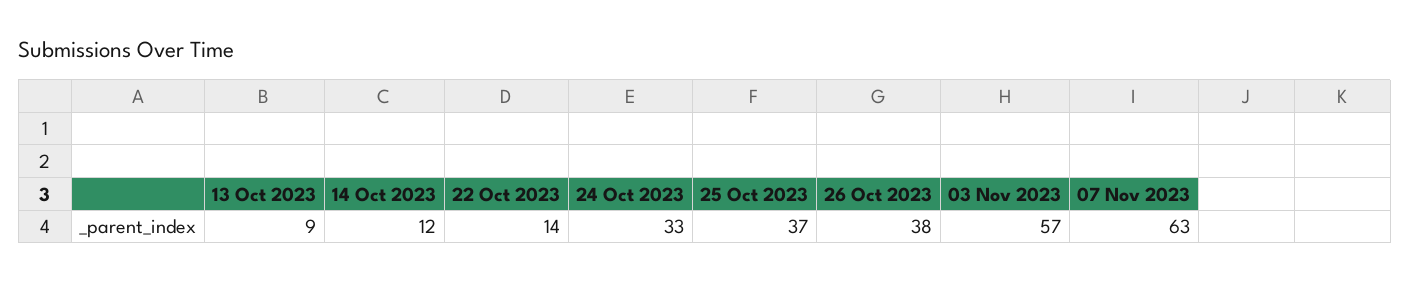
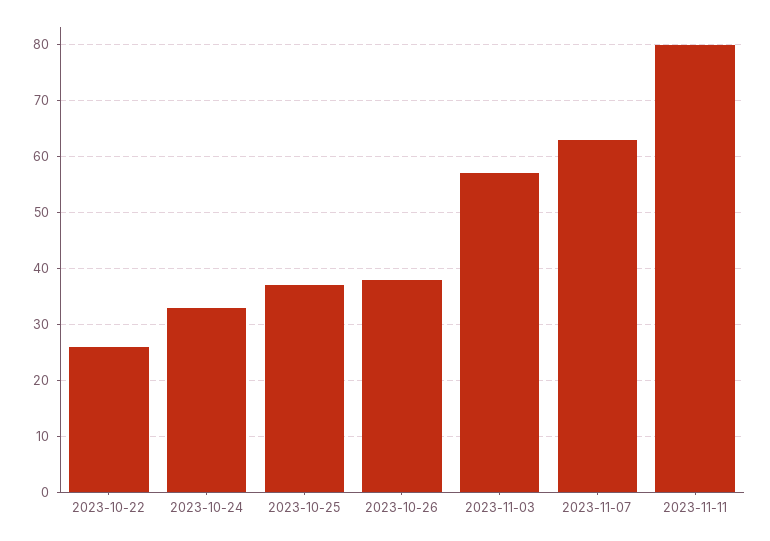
13 Oct 2023: 9 -> none
14 Oct 2023: 12 -> none
22 Oct 2023: 14 -> 25
2023-11-11: none -> 80

